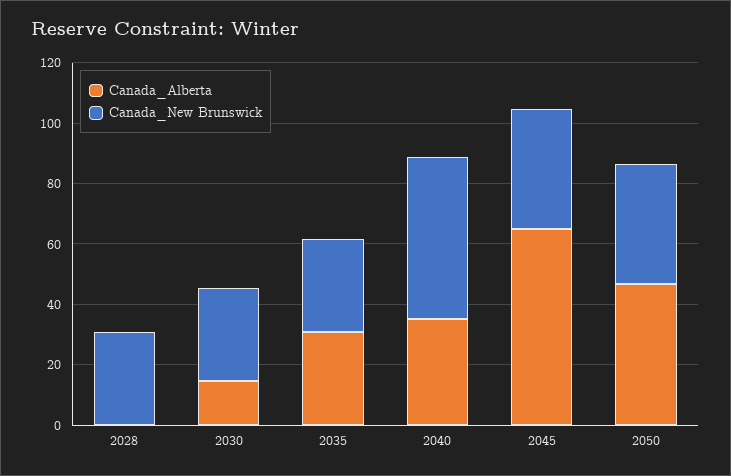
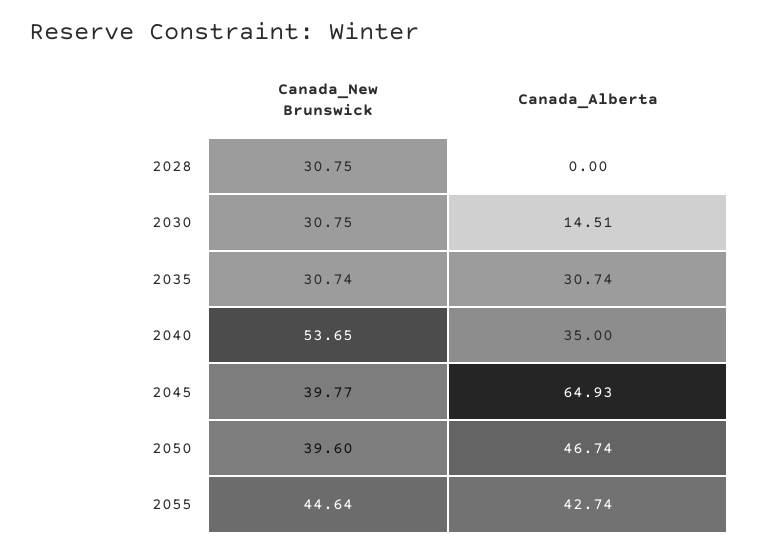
Canada_New Brunswick, 2055: none -> 44.64
Canada_Alberta, 2055: none -> 42.74

